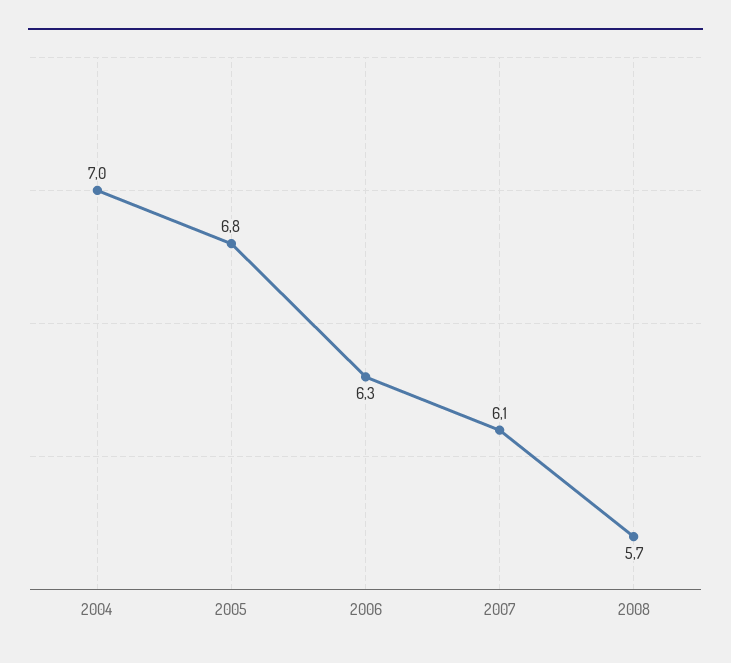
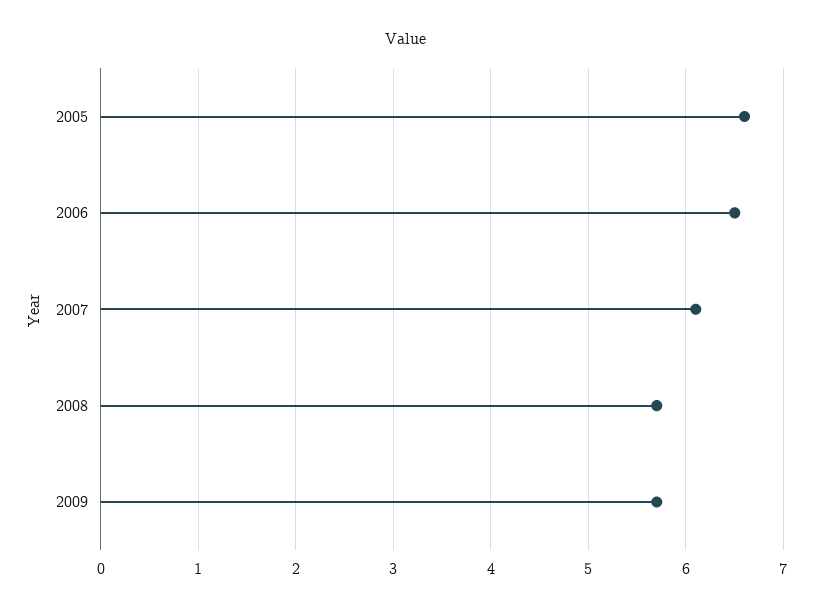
2004: 7 -> none
2005: 6.8 -> 6.6
2006: 6.3 -> 6.5
2009: none -> 5.7

